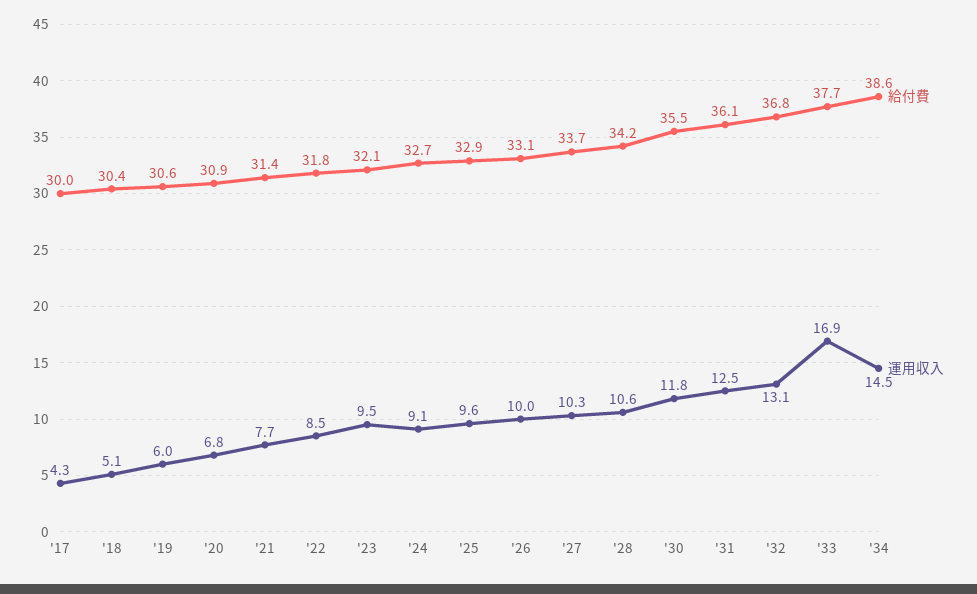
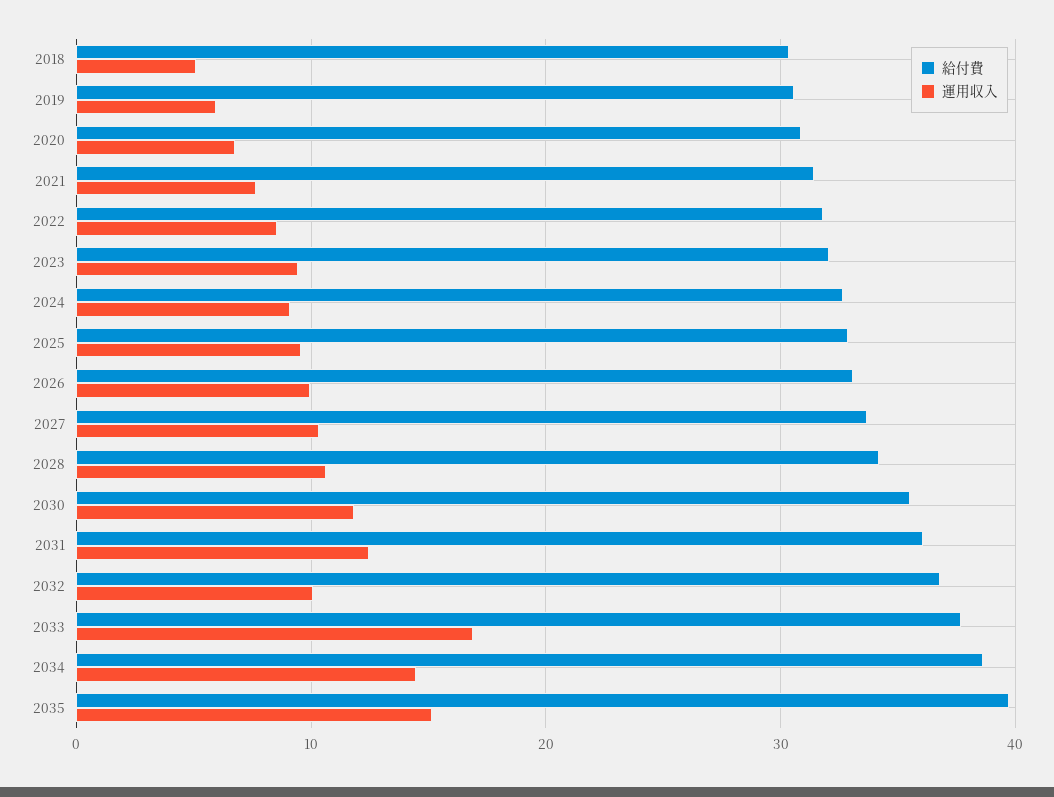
給付費, '17: 30 -> none
運用収入, '17: 4.3 -> none
運用収入, '32: 13.1 -> 10
給付費, 2035: none -> 40
運用収入, 2035: none -> 15

